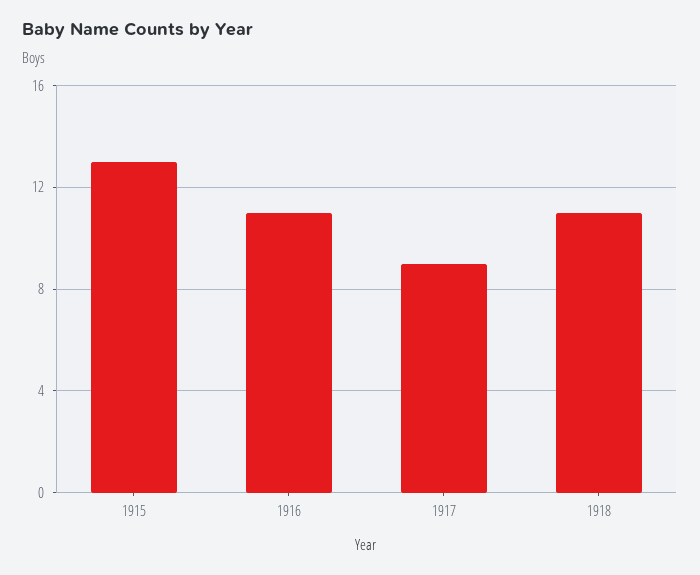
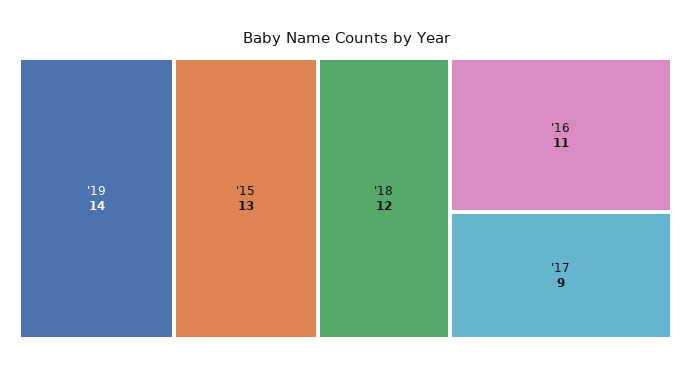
1918: 11 -> 12
'19: none -> 14

